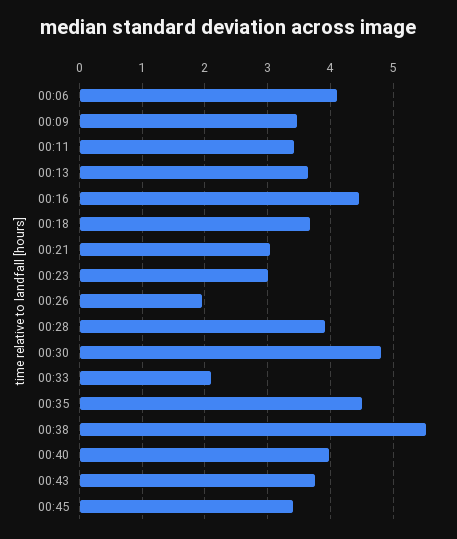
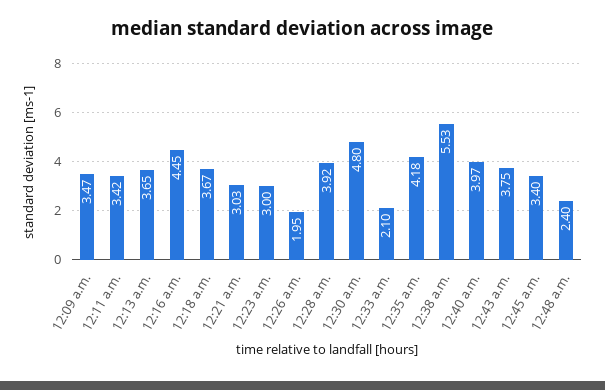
00:06: 4.1 -> none
00:35: 4.5 -> 4.18
12:48 a.m.: none -> 2.4

